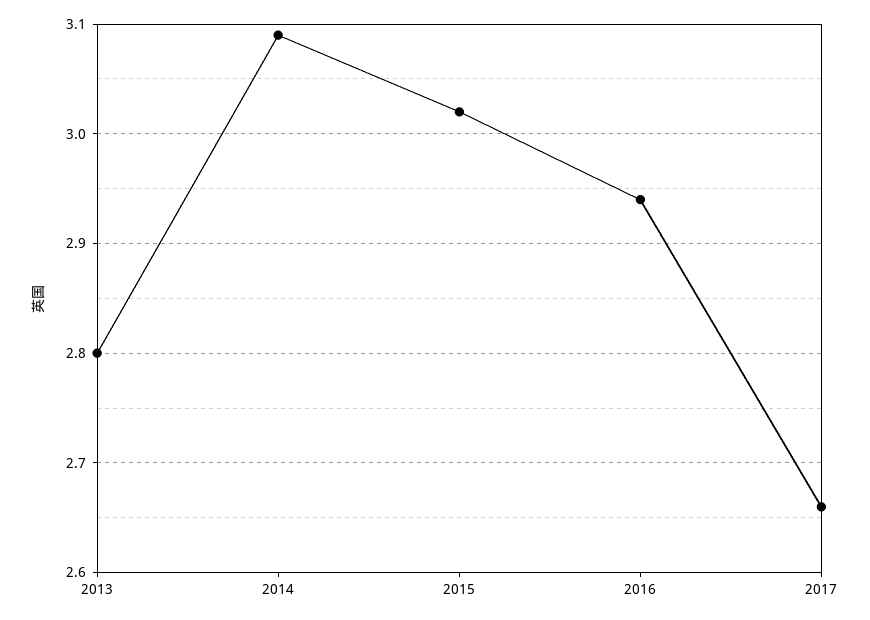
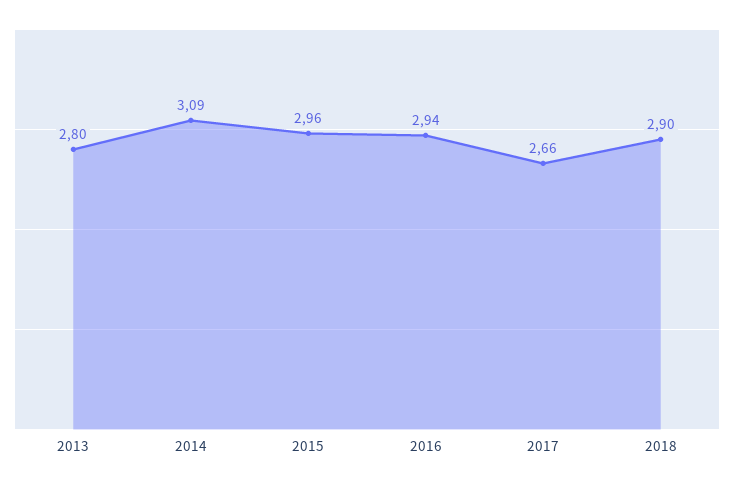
2015: 3.02 -> 2.96
2018: none -> 2.9

